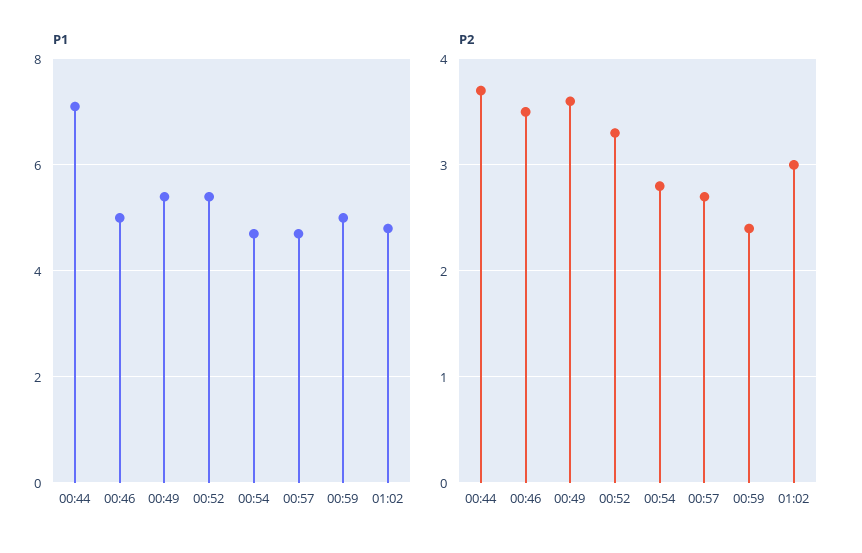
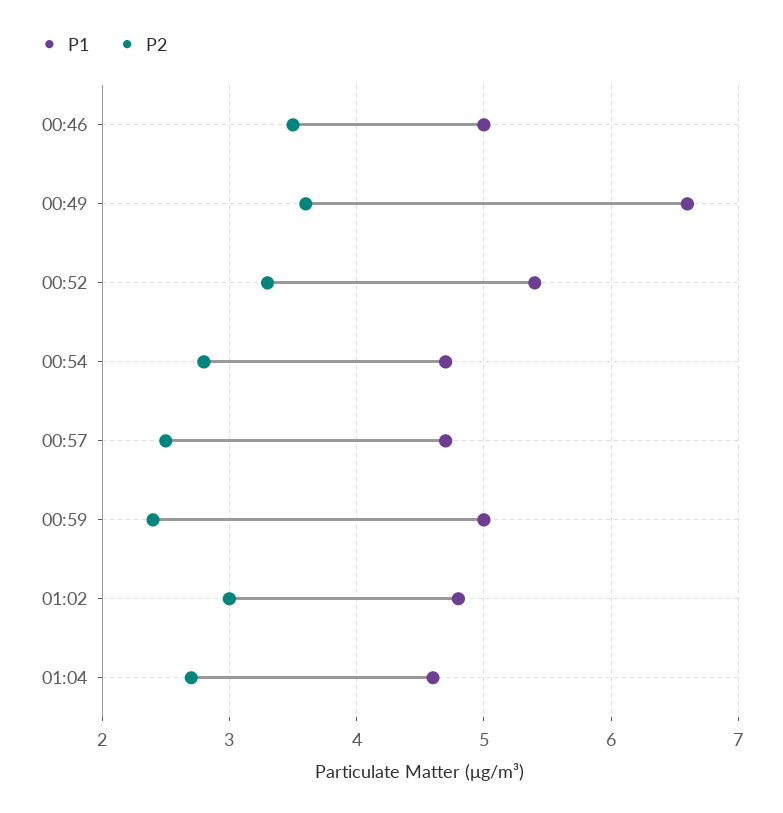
P1, 00:44: 7 -> none
P1, 00:49: 5.5 -> 6.6
P2, 00:44: 3.7 -> none
P2, 00:57: 2.7 -> 2.5
P1, 01:04: none -> 4.6
P2, 01:04: none -> 2.7

